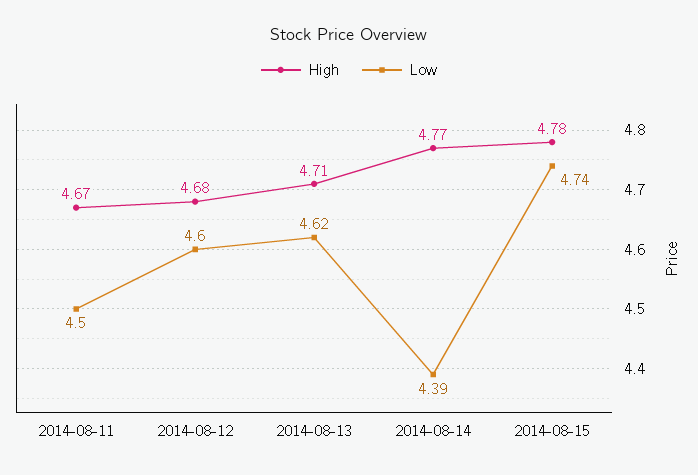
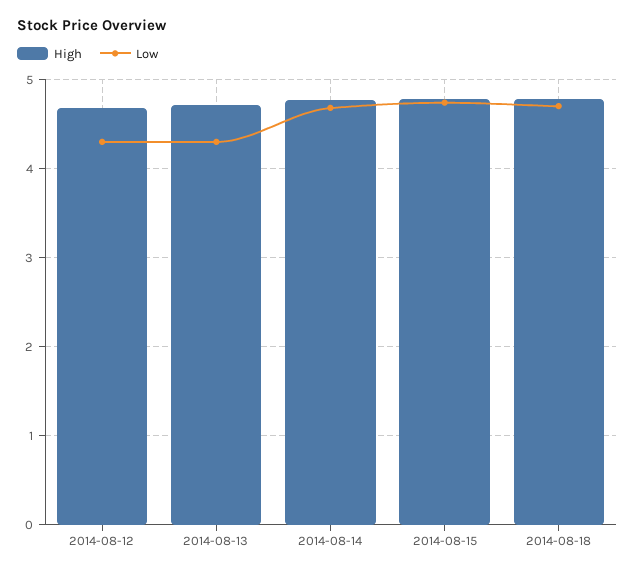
High, 2014-08-11: 4.67 -> none
Low, 2014-08-11: 4.5 -> none
Low, 2014-08-12: 4.6 -> 4.3
Low, 2014-08-13: 4.62 -> 4.3
Low, 2014-08-14: 4.39 -> 4.7
High, 2014-08-18: none -> 4.8
Low, 2014-08-18: none -> 4.7

